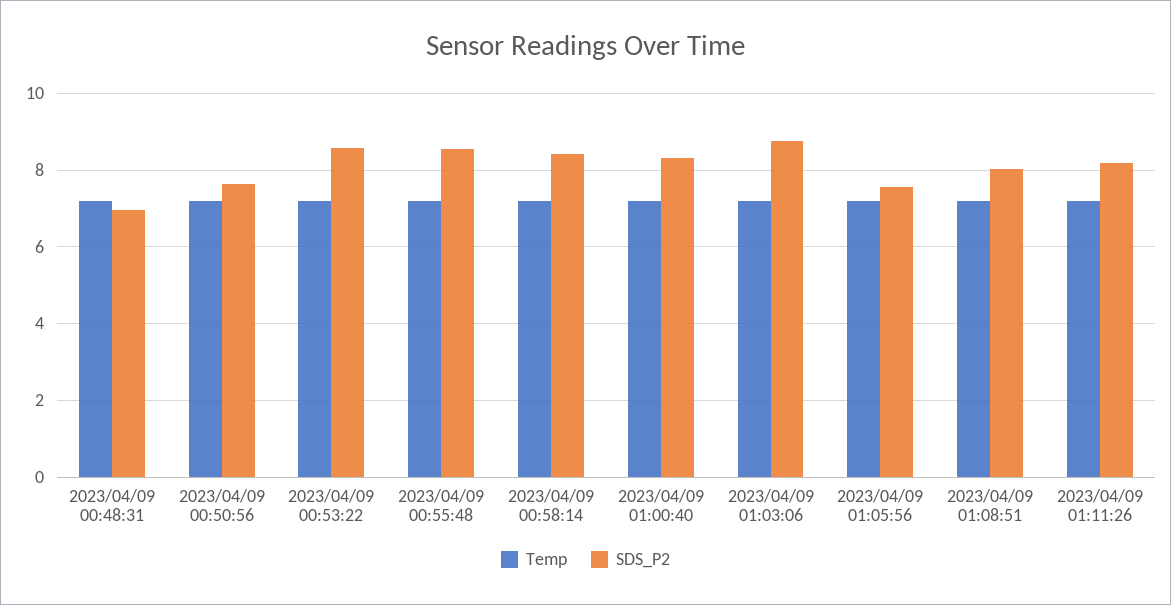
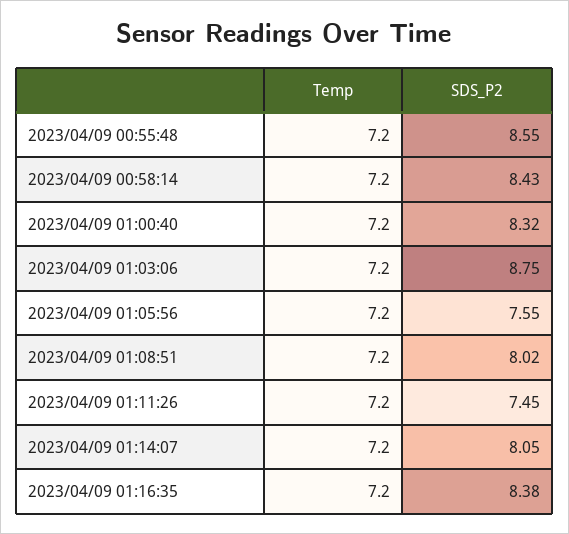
Temp, 2023/04/09 00:48:31: 7.2 -> none
SDS_P2, 2023/04/09 00:48:31: 7 -> none
Temp, 2023/04/09 00:50:56: 7.2 -> none
SDS_P2, 2023/04/09 00:50:56: 7.6 -> none
Temp, 2023/04/09 00:53:22: 7.2 -> none
SDS_P2, 2023/04/09 00:53:22: 8.6 -> none
SDS_P2, 2023/04/09 01:11:26: 8.2 -> 7.45
Temp, 2023/04/09 01:14:07: none -> 7.2
SDS_P2, 2023/04/09 01:14:07: none -> 8.05
Temp, 2023/04/09 01:16:35: none -> 7.2
SDS_P2, 2023/04/09 01:16:35: none -> 8.38

